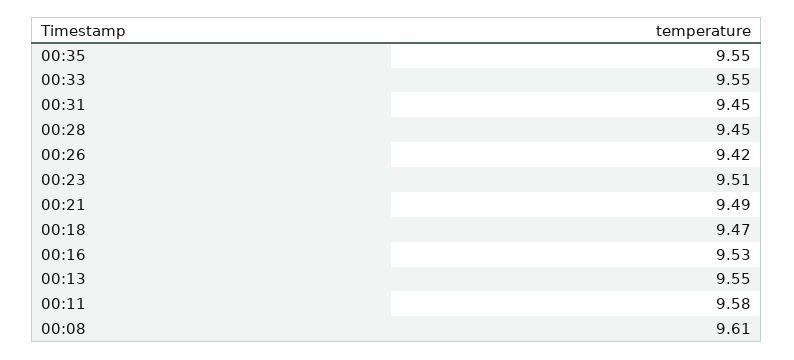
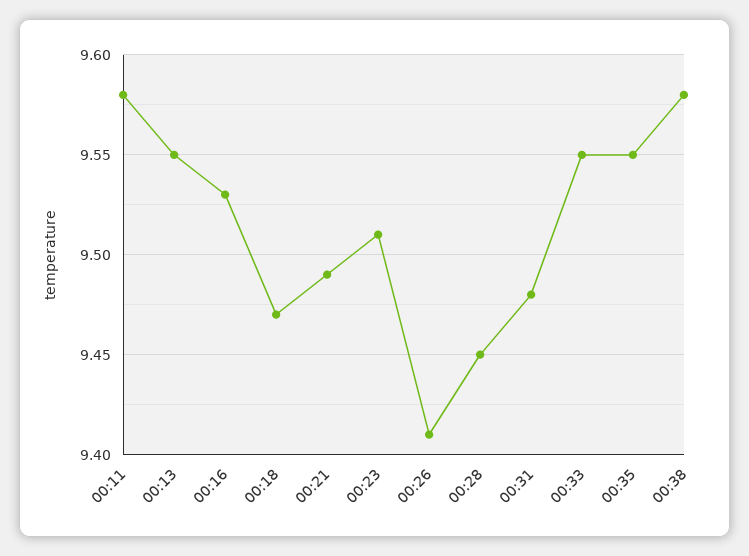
00:31: 9.45 -> 9.48
00:26: 9.42 -> 9.41
00:08: 9.61 -> none
00:38: none -> 9.58

